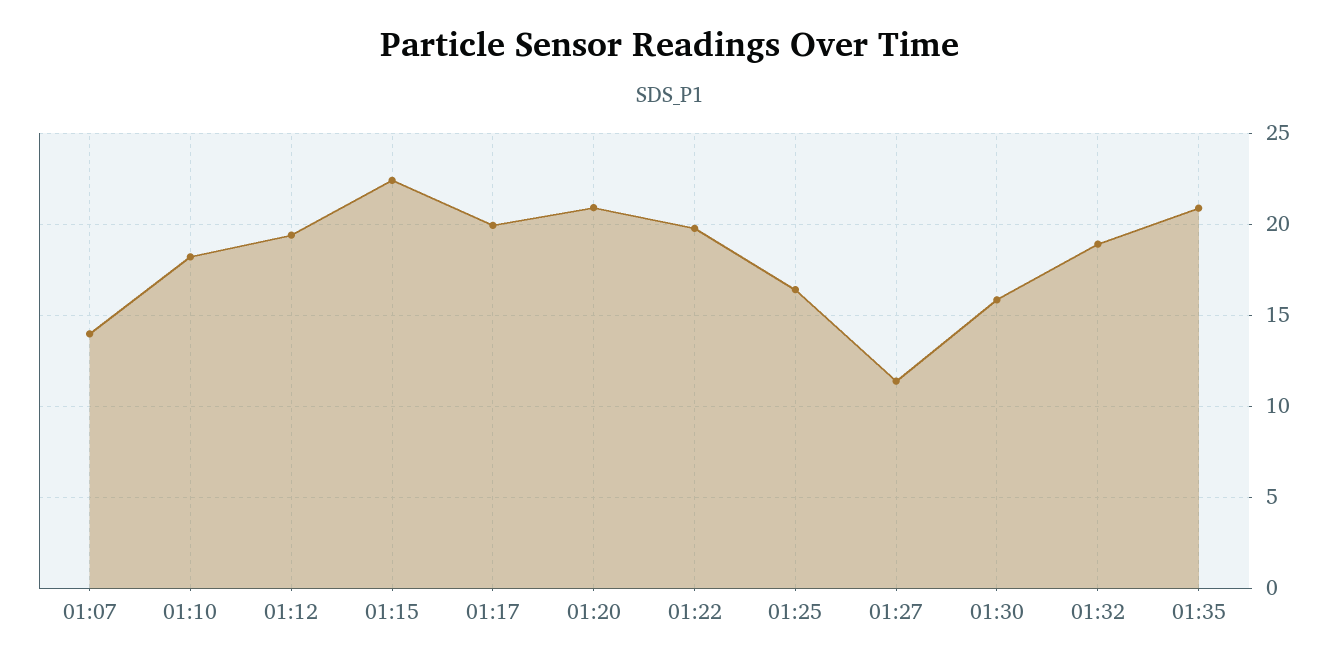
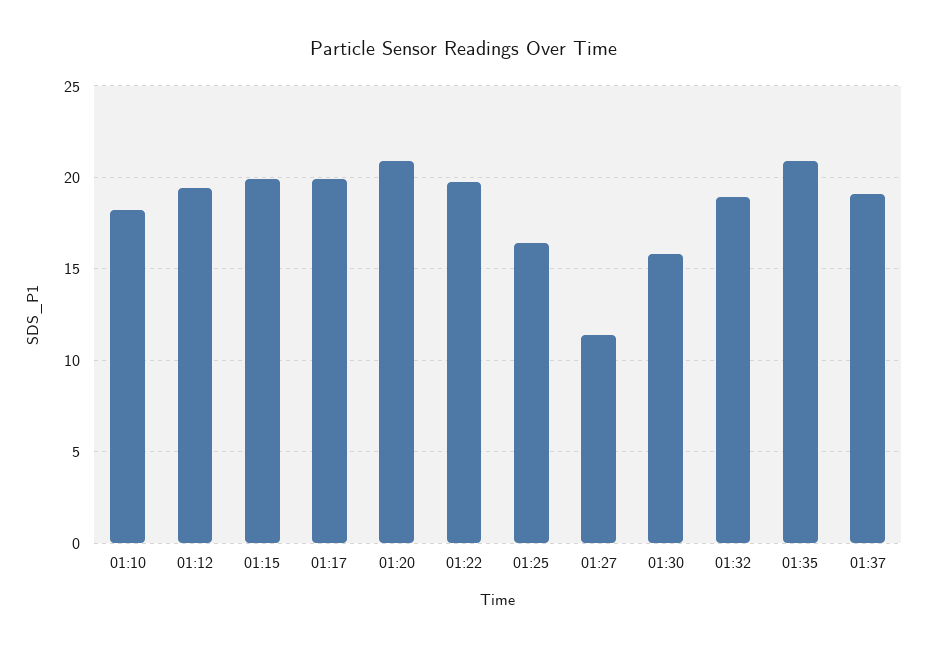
01:07: 14 -> none
01:15: 22.5 -> 20
01:37: none -> 19

